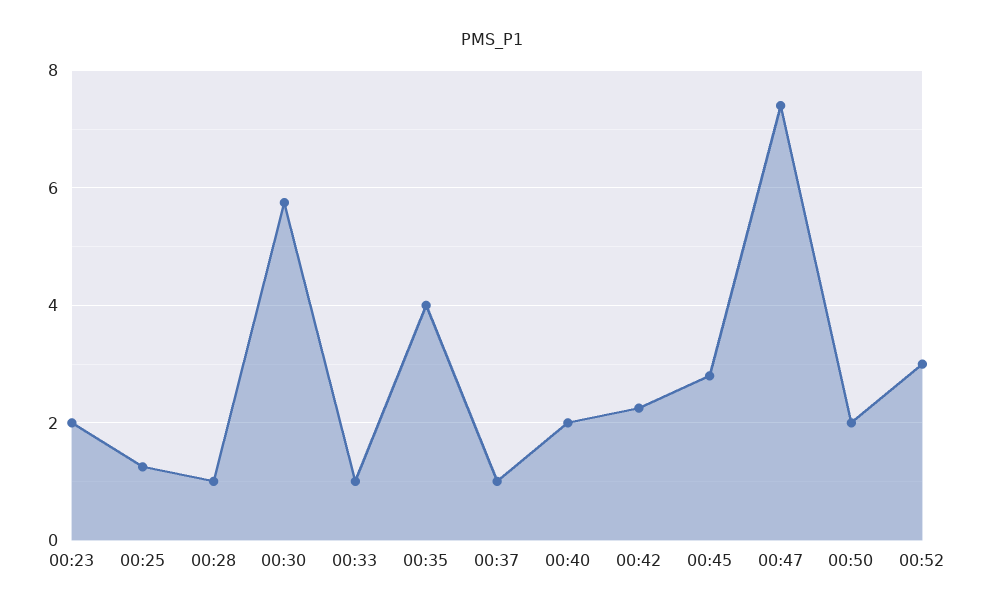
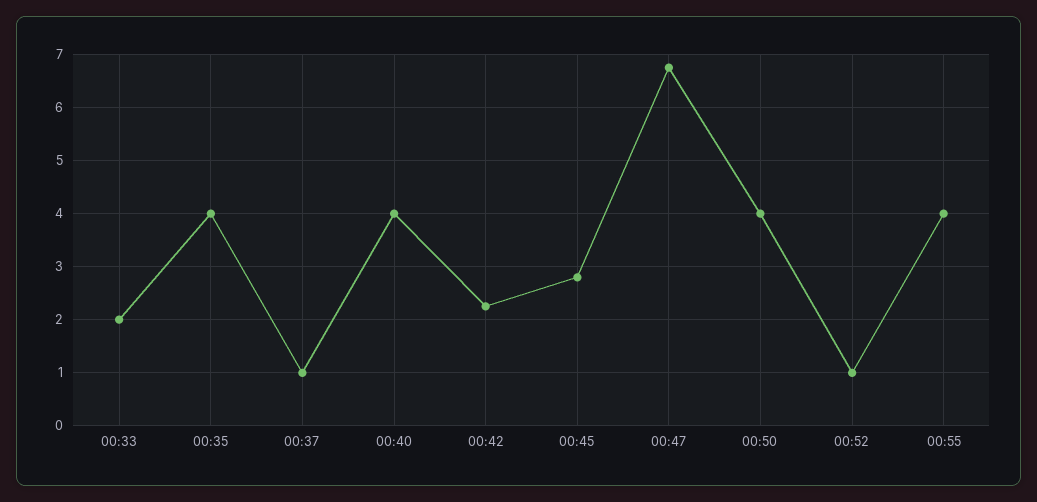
00:23: 2 -> none
00:25: 1.2 -> none
00:28: 1 -> none
00:30: 5.8 -> none
00:33: 1 -> 2
00:40: 2 -> 4
00:47: 7.4 -> 6.8
00:50: 2 -> 4
00:52: 3 -> 1
00:55: none -> 4

